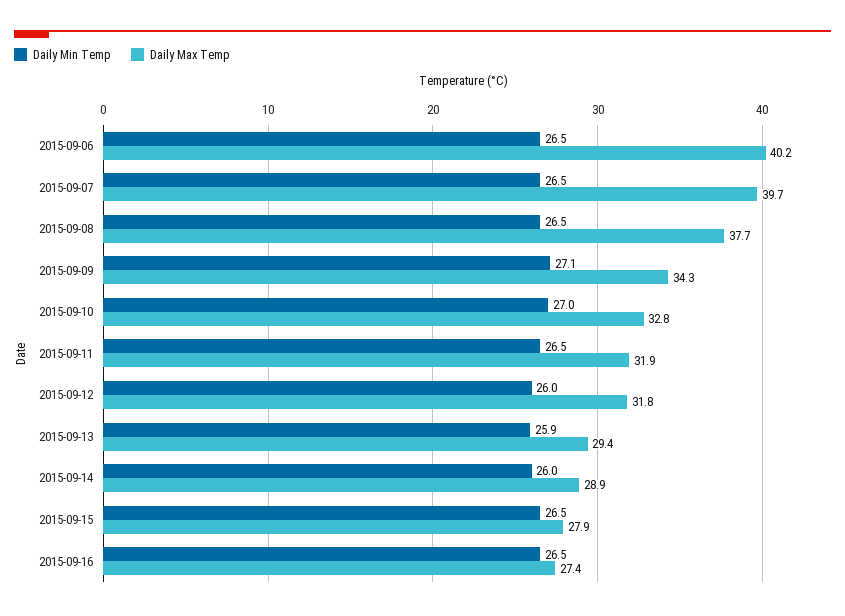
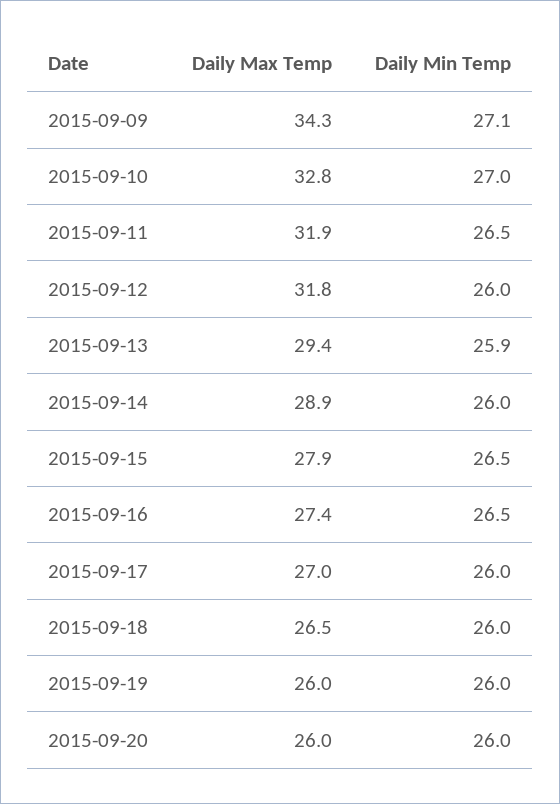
Daily Min Temp, 2015-09-06: 26.5 -> none
Daily Max Temp, 2015-09-06: 40.2 -> none
Daily Min Temp, 2015-09-07: 26.5 -> none
Daily Max Temp, 2015-09-07: 39.7 -> none
Daily Min Temp, 2015-09-08: 26.5 -> none
Daily Max Temp, 2015-09-08: 37.7 -> none
Daily Max Temp, 2015-09-17: none -> 27
Daily Min Temp, 2015-09-17: none -> 26
Daily Max Temp, 2015-09-18: none -> 26.5
Daily Min Temp, 2015-09-18: none -> 26
Daily Max Temp, 2015-09-19: none -> 26
Daily Min Temp, 2015-09-19: none -> 26
Daily Max Temp, 2015-09-20: none -> 26
Daily Min Temp, 2015-09-20: none -> 26

